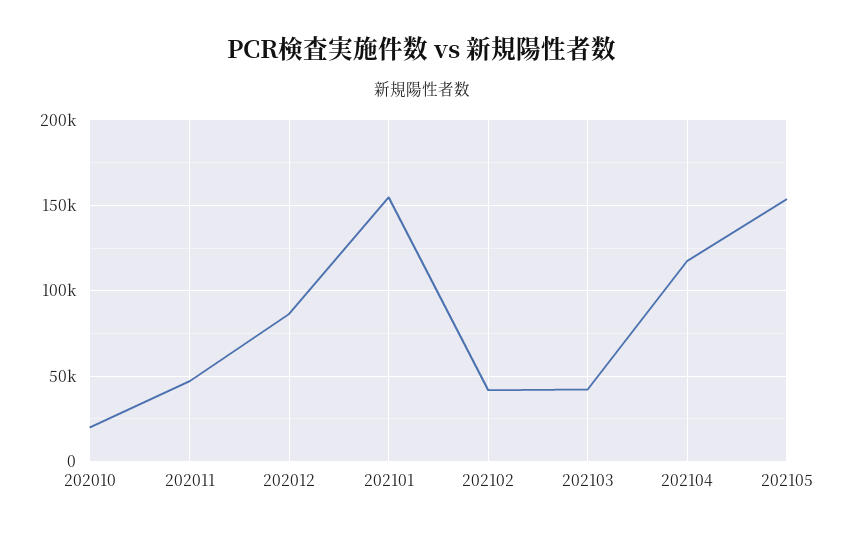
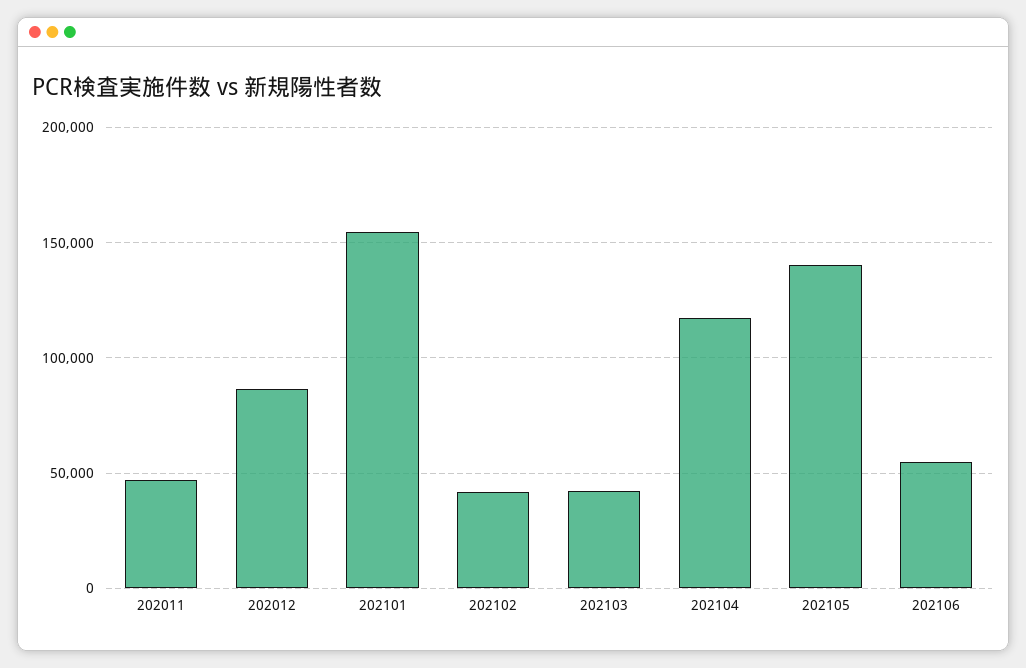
202010: 20000 -> none
202105: 155000 -> 140000
202106: none -> 55000

